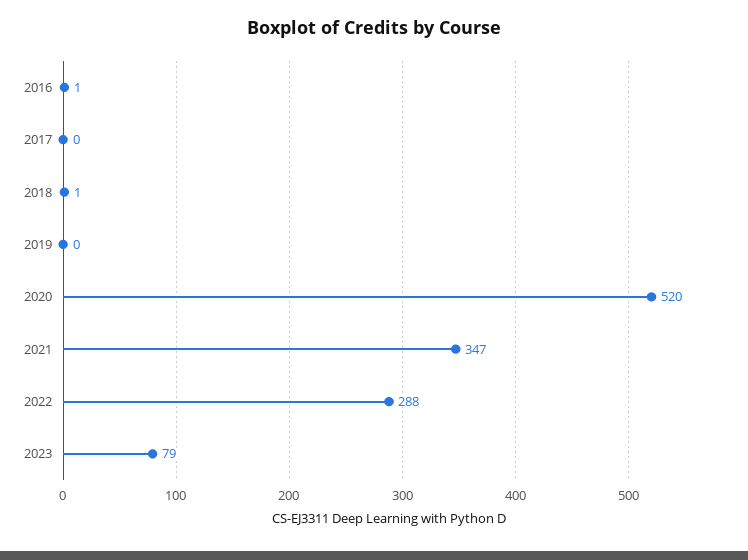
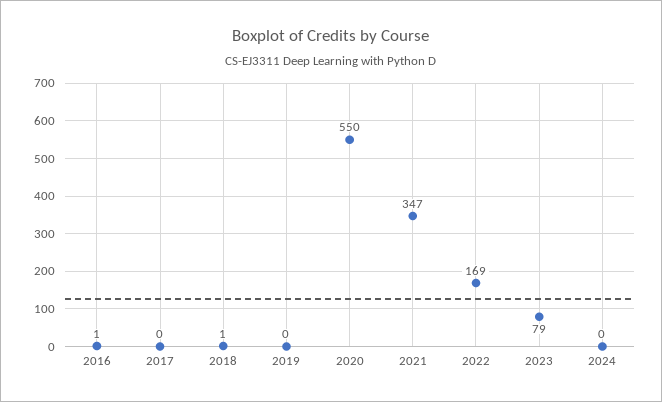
2020: 520 -> 550
2022: 288 -> 169
2024: none -> 0

